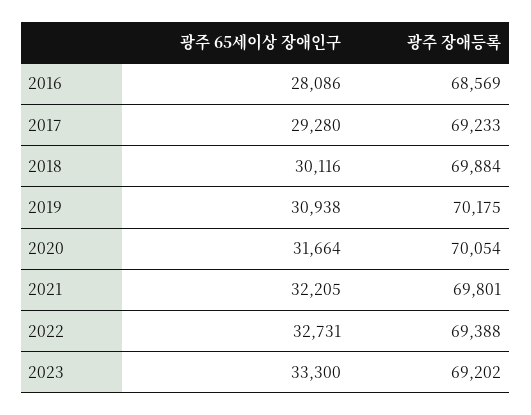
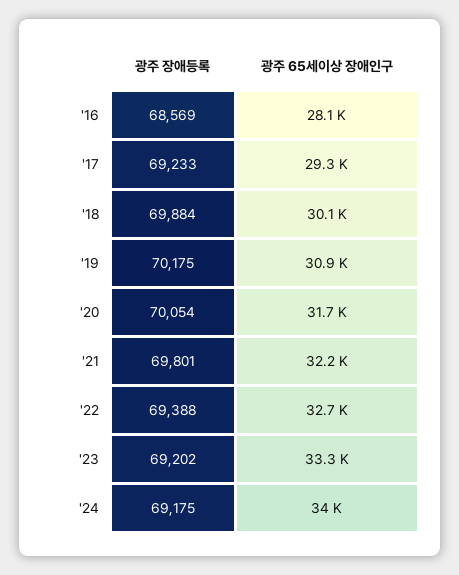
광주 장애등록, '24: none -> 69175
광주 65세이상 장애인구, '24: none -> 34000

